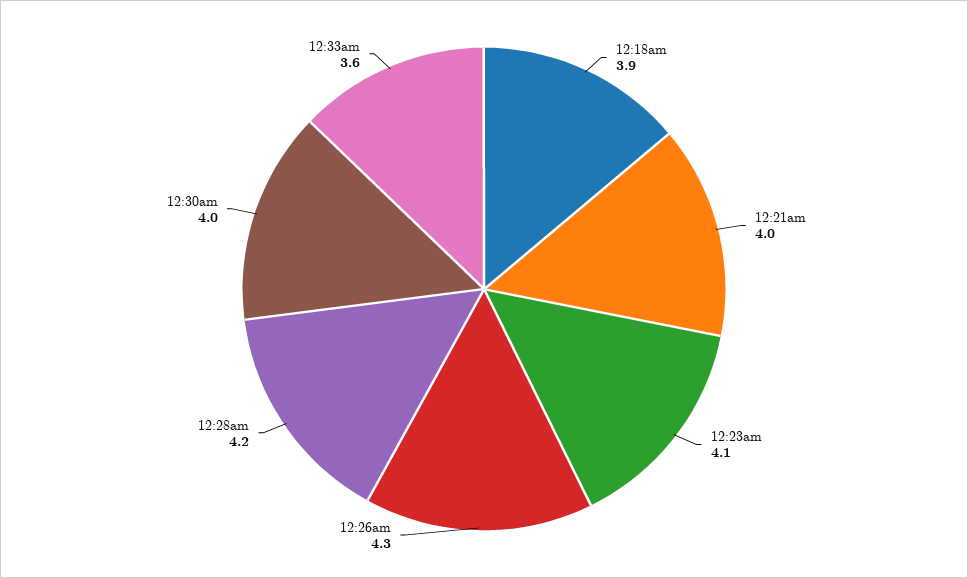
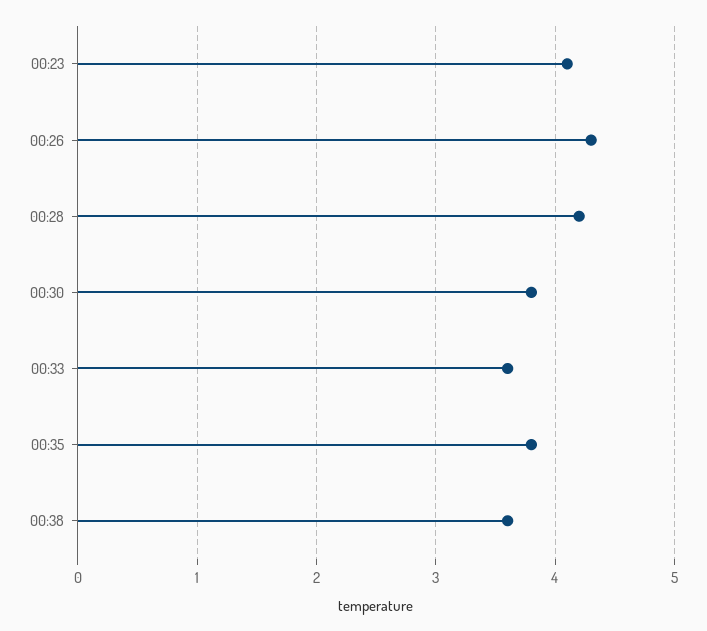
12:18am: 3.9 -> none
12:21am: 4 -> none
12:30am: 4 -> 3.8
00:35: none -> 3.8
00:38: none -> 3.6

